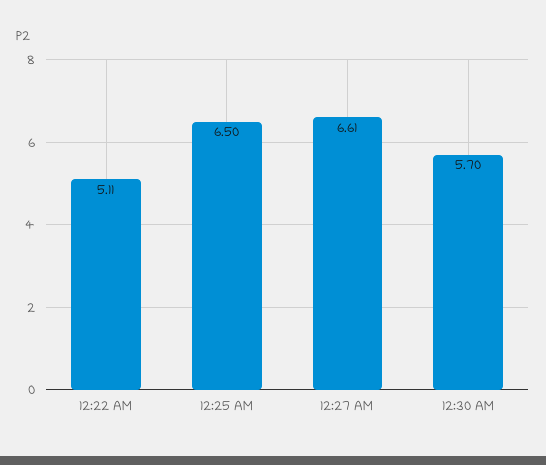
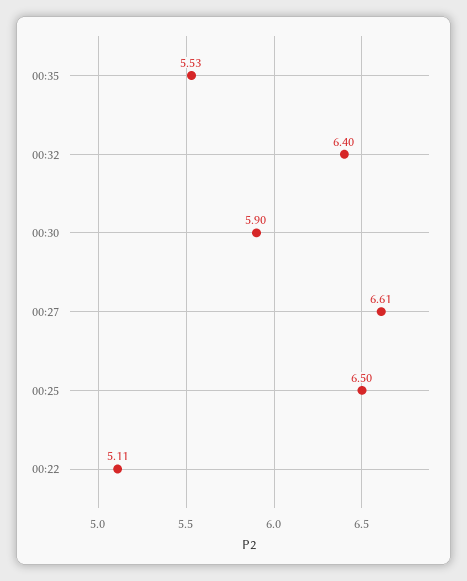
12:30 AM: 5.7 -> 5.9
00:35: none -> 5.53
00:32: none -> 6.4

